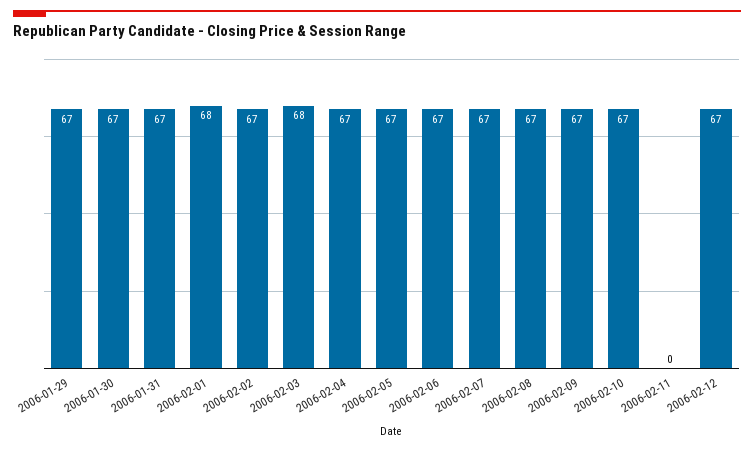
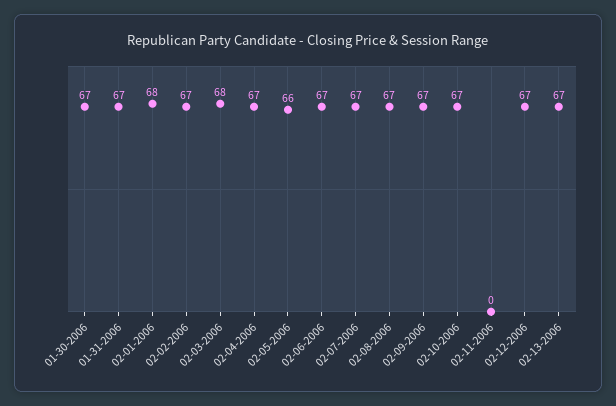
2006-01-29: 67 -> none
2006-02-05: 67 -> 66
02-13-2006: none -> 67

